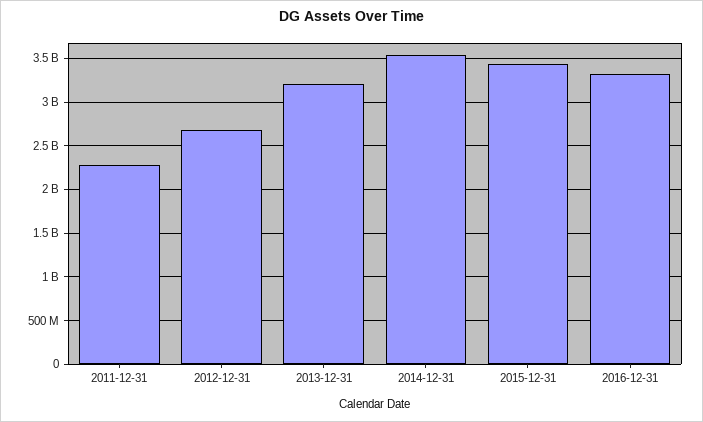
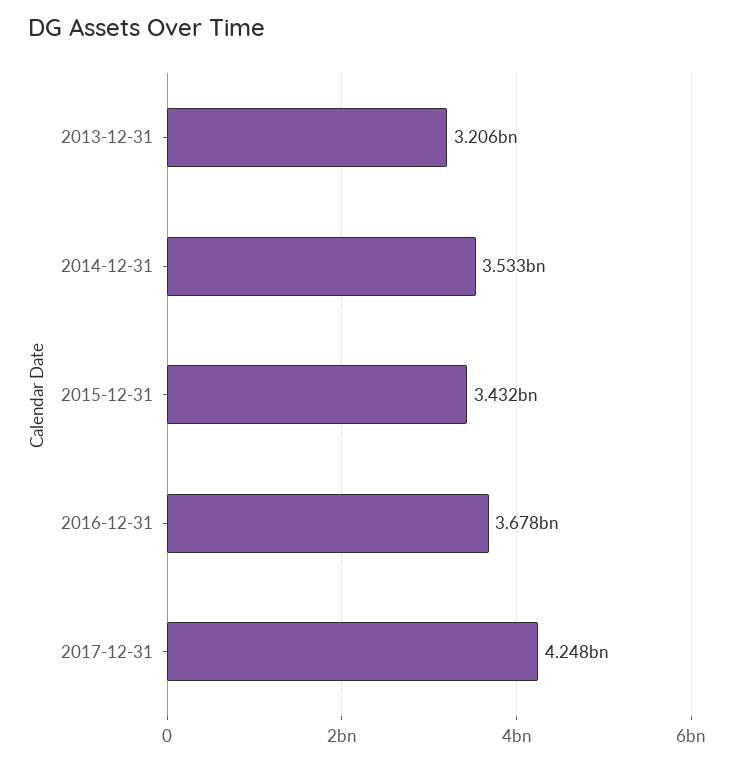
2011-12-31: 2300000000 -> none
2012-12-31: 2700000000 -> none
2016-12-31: 3300000000 -> 3678000000
2017-12-31: none -> 4248000000

